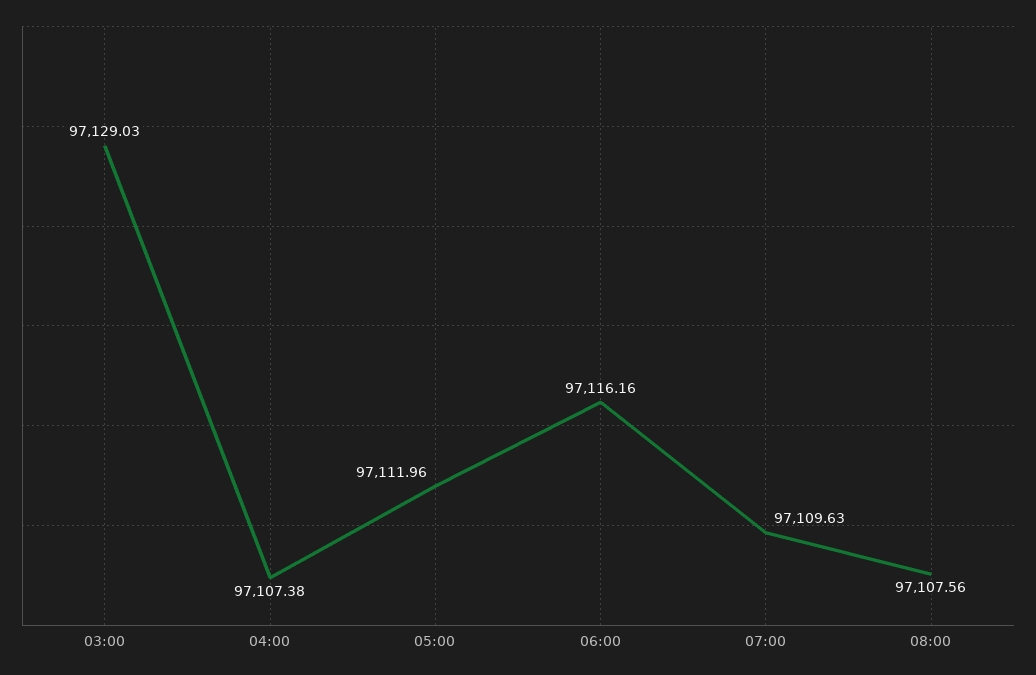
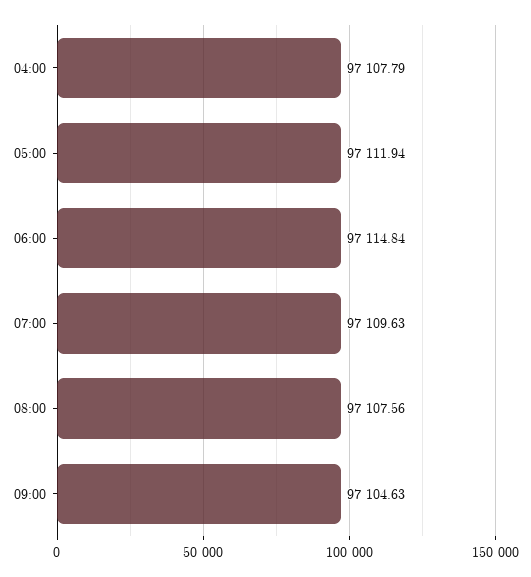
03:00: 97129.03 -> none
04:00: 97107.38 -> 97107.79
05:00: 97111.96 -> 97111.94
06:00: 97116.16 -> 97114.84
09:00: none -> 97104.63

